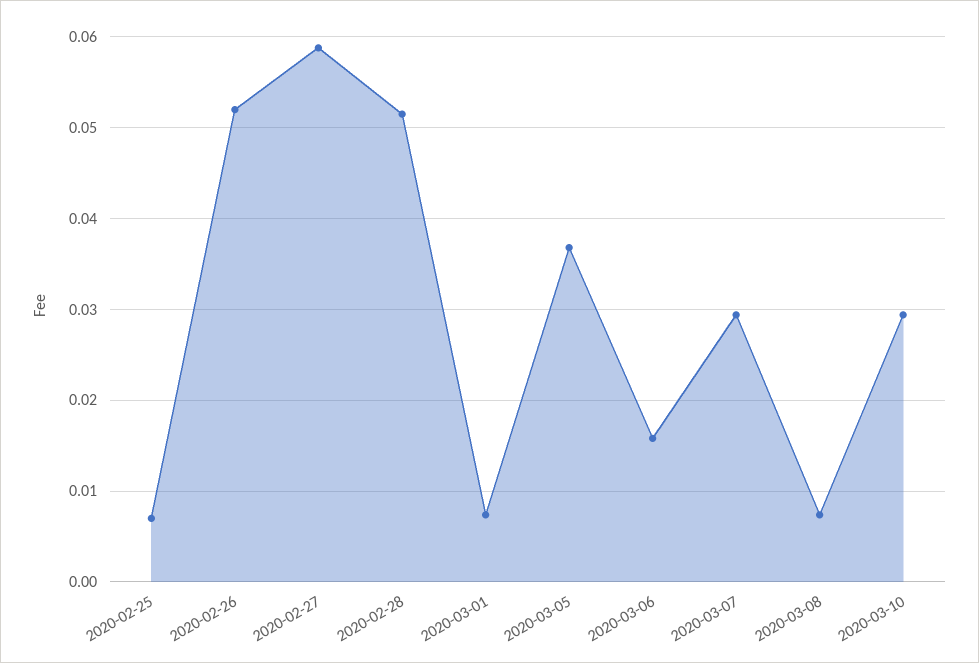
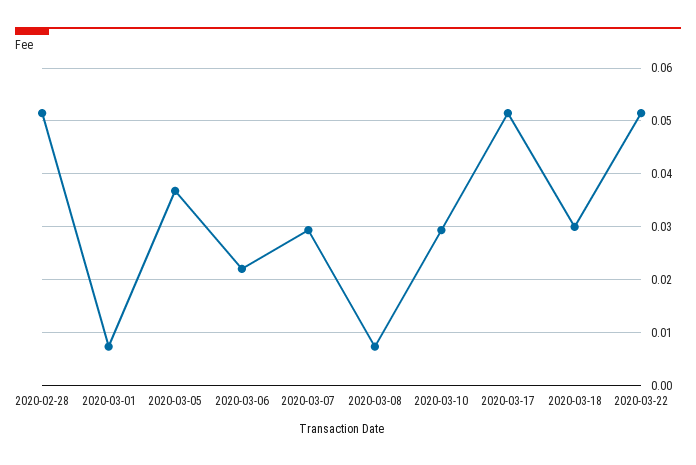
2020-02-25: 0.007 -> none
2020-02-26: 0.052 -> none
2020-02-27: 0.059 -> none
2020-03-06: 0.016 -> 0.022
2020-03-17: none -> 0.052
2020-03-18: none -> 0.03
2020-03-22: none -> 0.052

